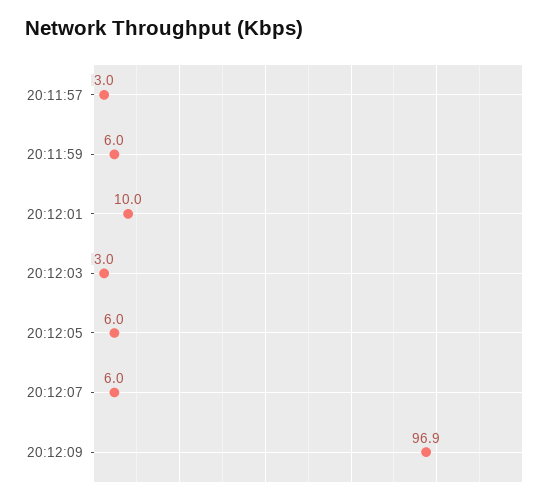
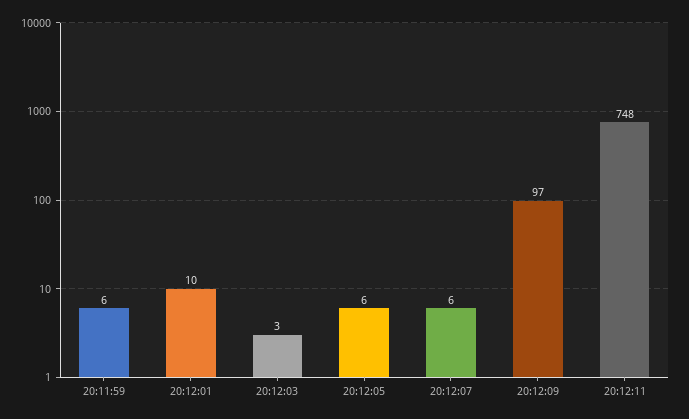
20:11:57: 3 -> none
20:12:11: none -> 748

